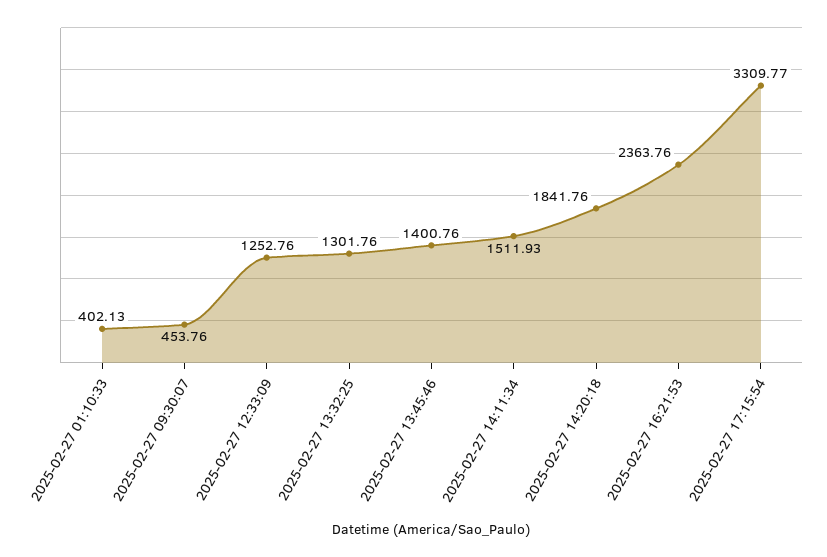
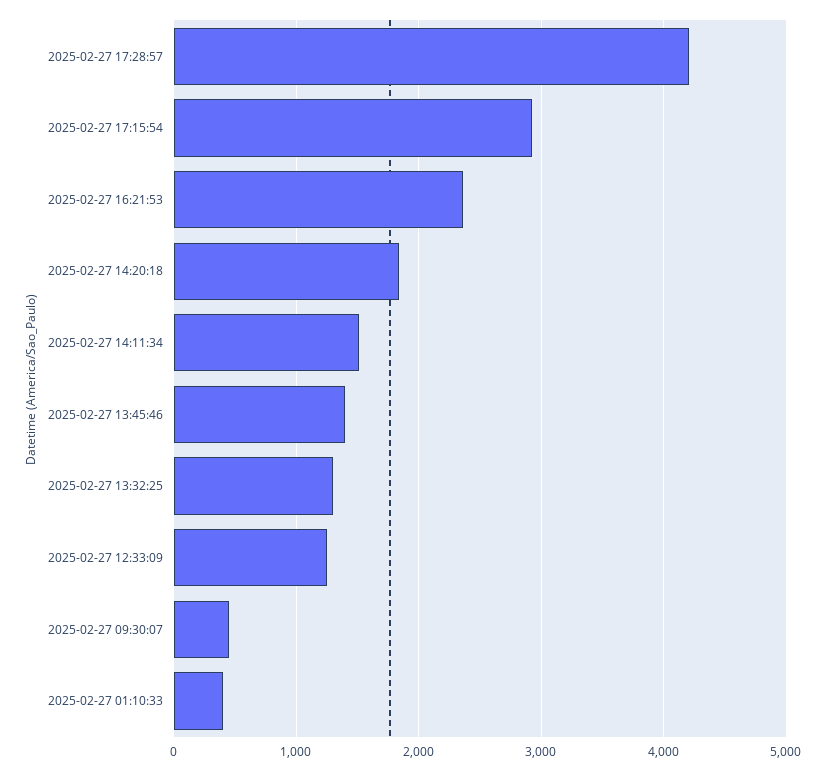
2025-02-27 17:15:54: 3309.77 -> 2900
2025-02-27 17:28:57: none -> 4200

